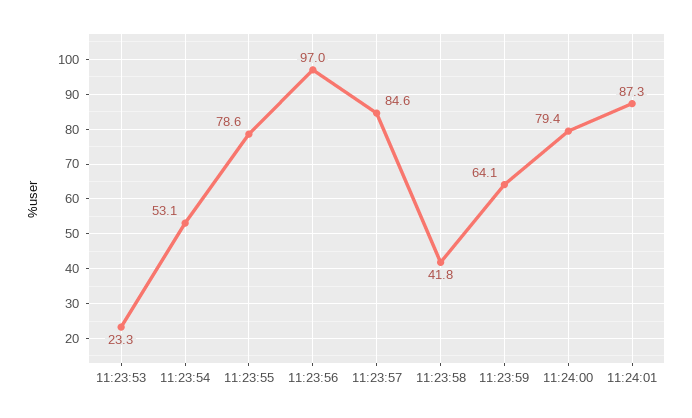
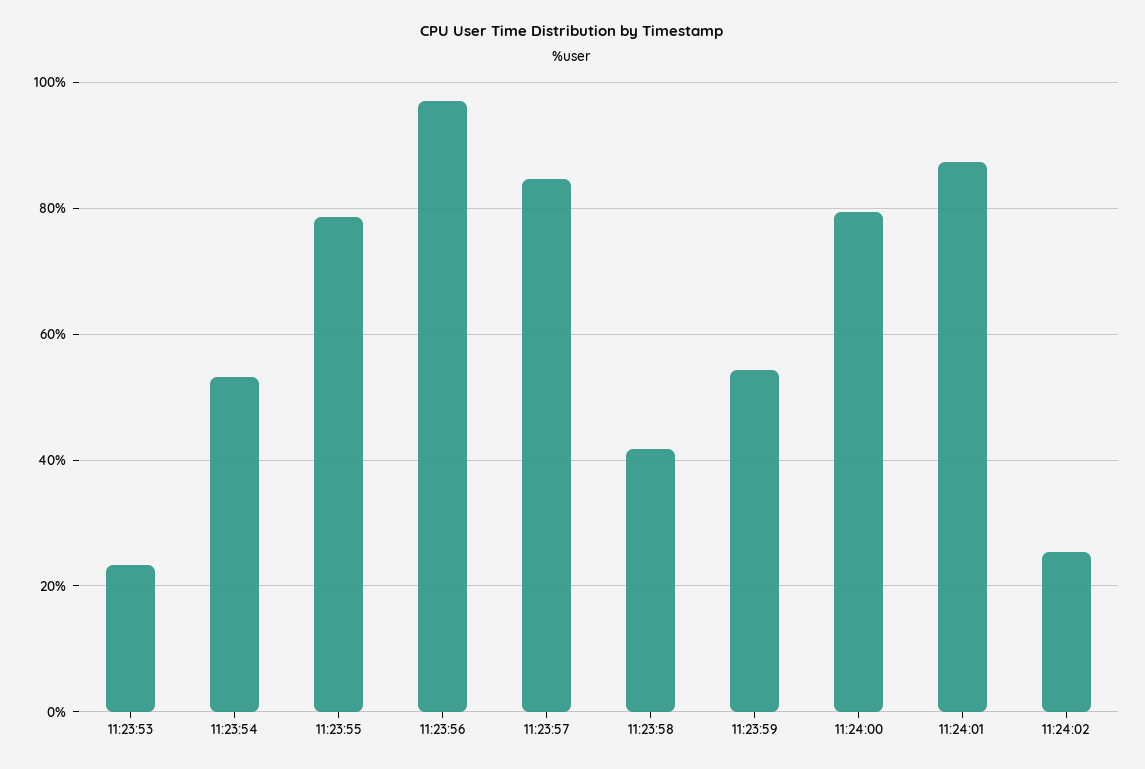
11:23:59: 64.1 -> 54
11:24:02: none -> 26

